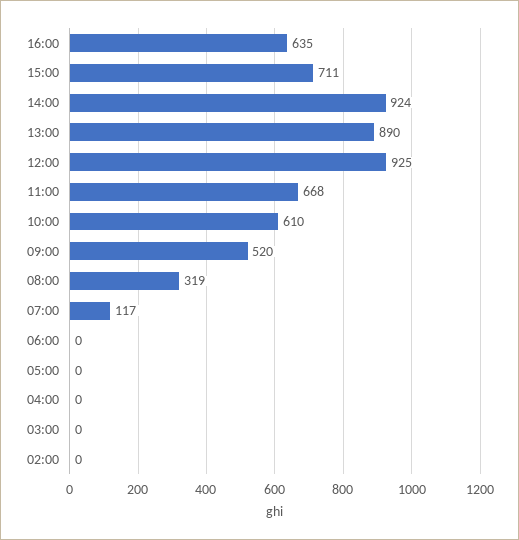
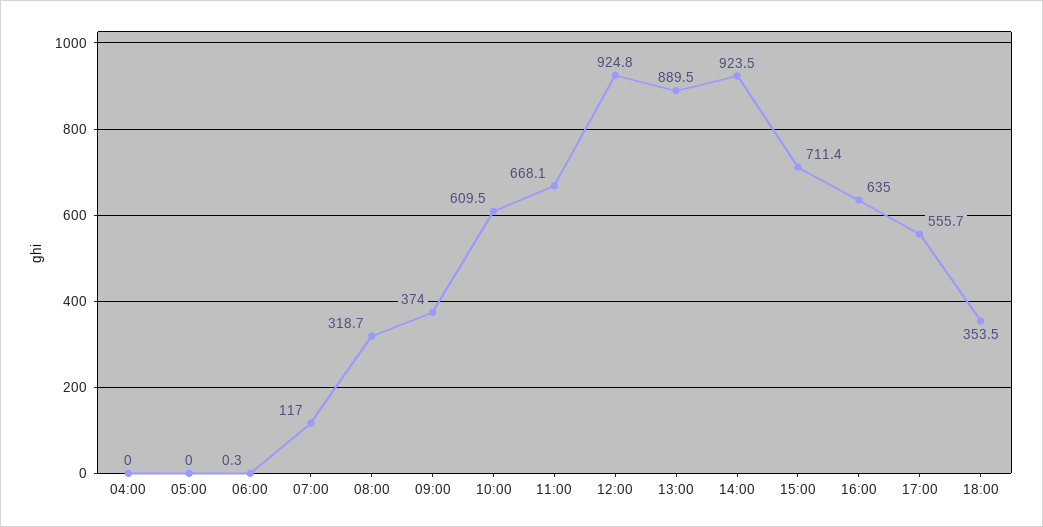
09:00: 520 -> 374
03:00: 0 -> none
02:00: 0 -> none
17:00: none -> 555.7
18:00: none -> 353.5

